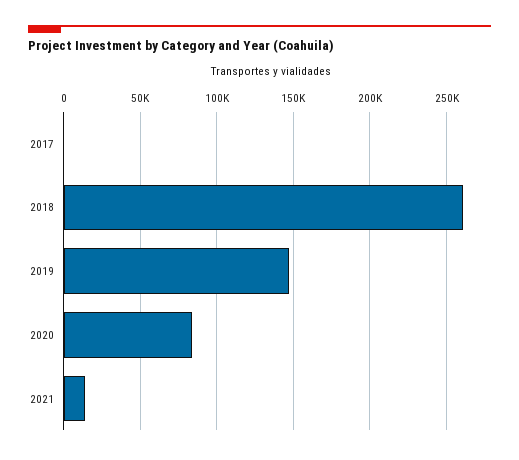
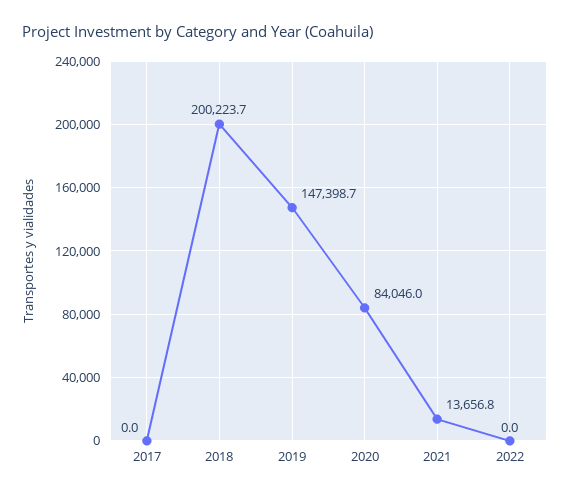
2018: 260000 -> 200223.7
2022: none -> 0

